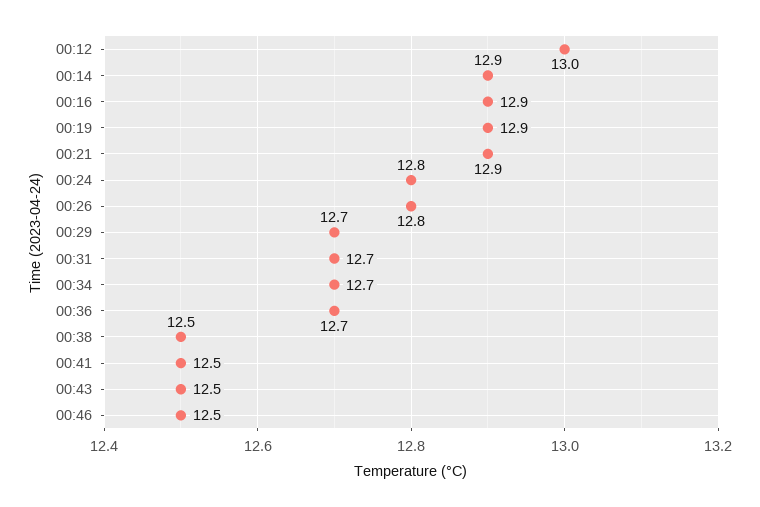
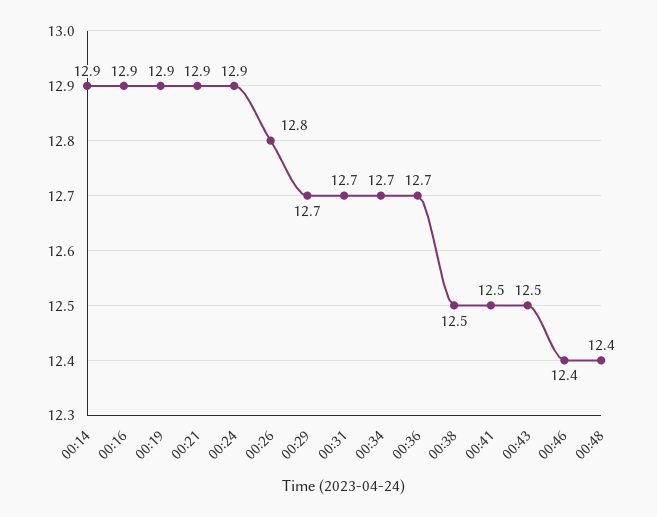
00:12: 13 -> none
00:24: 12.8 -> 12.9
00:46: 12.5 -> 12.4
00:48: none -> 12.4

